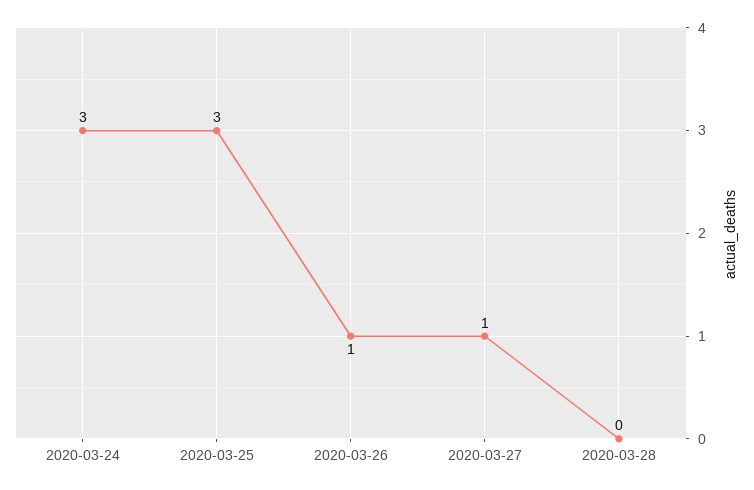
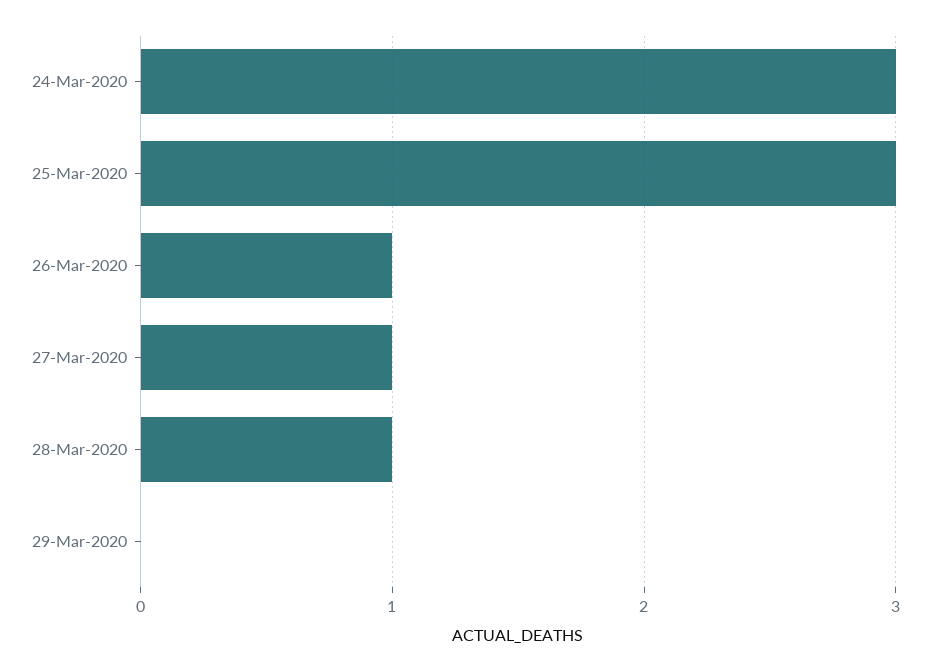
2020-03-28: 0 -> 1
29-Mar-2020: none -> 0

